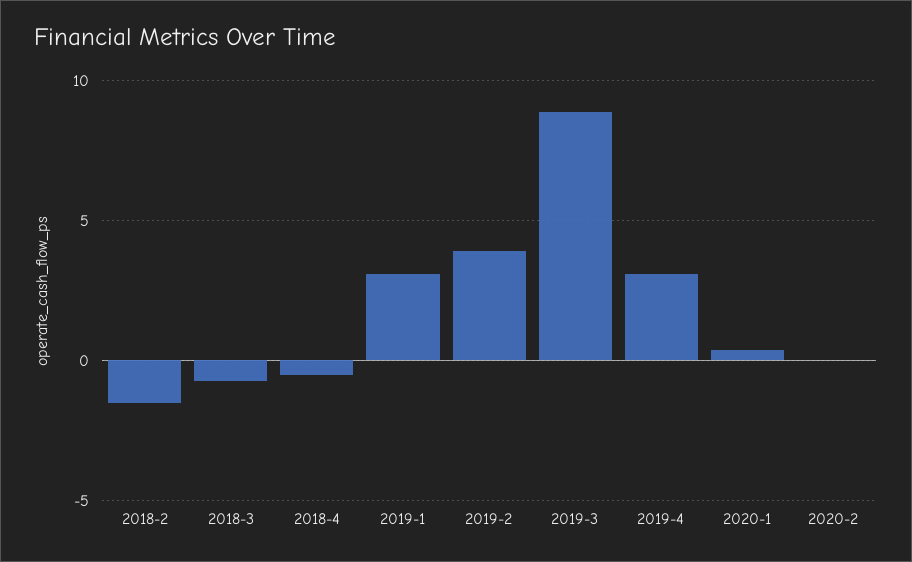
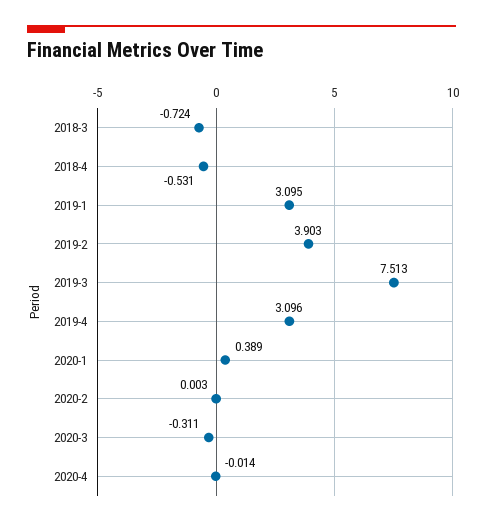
2018-2: -1.5 -> none
2019-3: 9 -> 7.513
2020-3: none -> -0.311
2020-4: none -> -0.014

